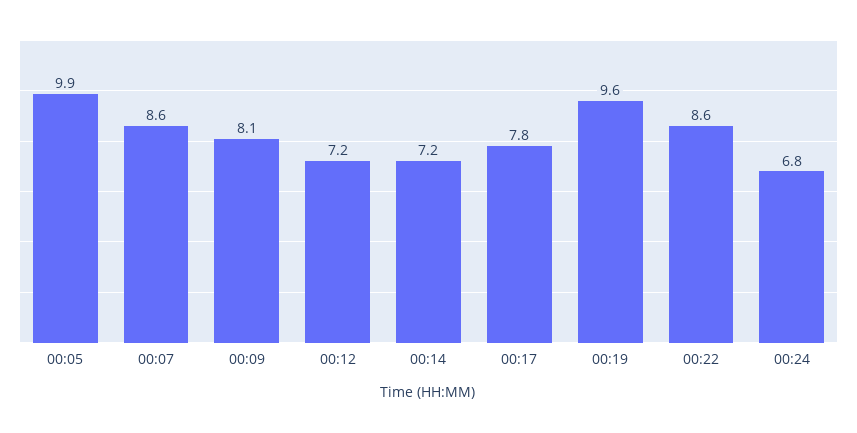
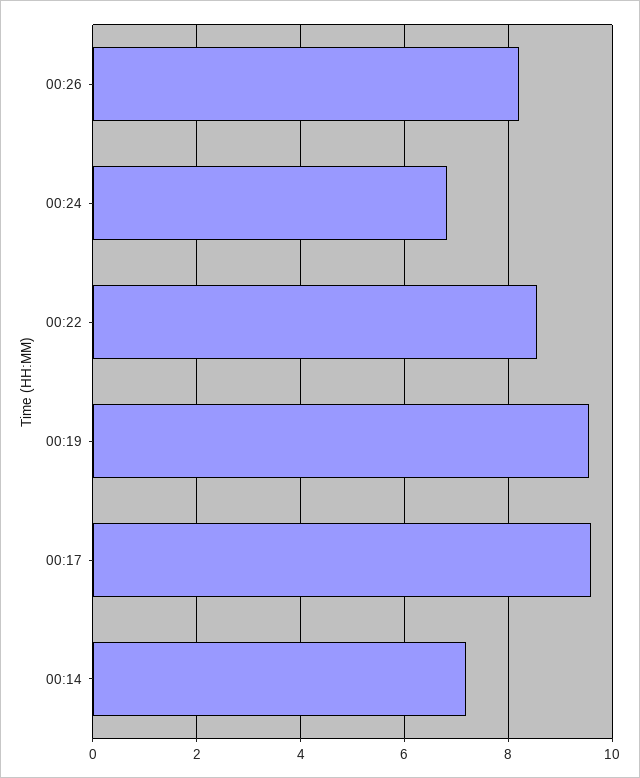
00:05: 9.9 -> none
00:07: 8.6 -> none
00:09: 8.1 -> none
00:12: 7.2 -> none
00:17: 7.8 -> 9.6
00:26: none -> 8.2

